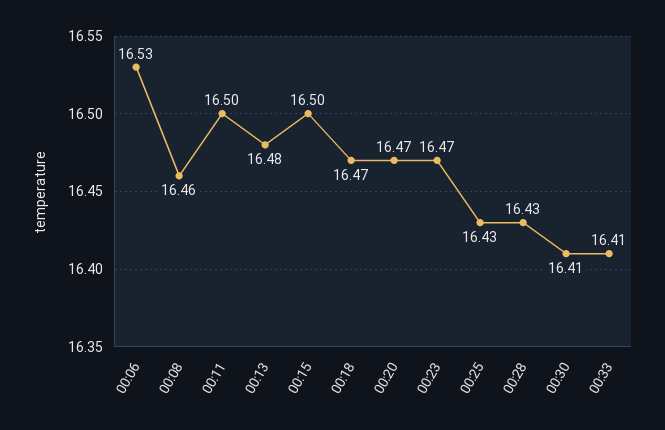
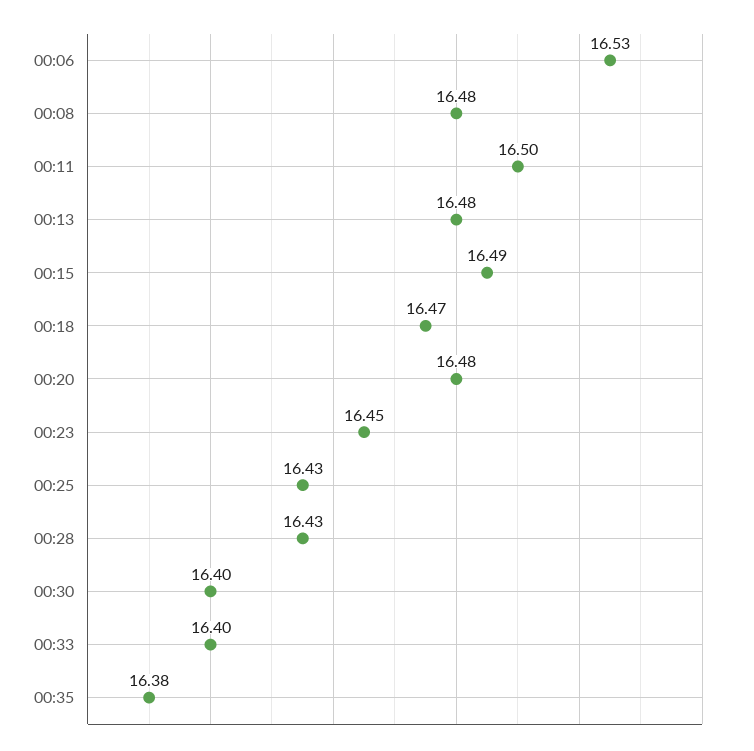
00:08: 16.46 -> 16.48
00:15: 16.5 -> 16.49
00:20: 16.47 -> 16.48
00:23: 16.47 -> 16.45
00:30: 16.41 -> 16.4
00:33: 16.41 -> 16.4
00:35: none -> 16.38

